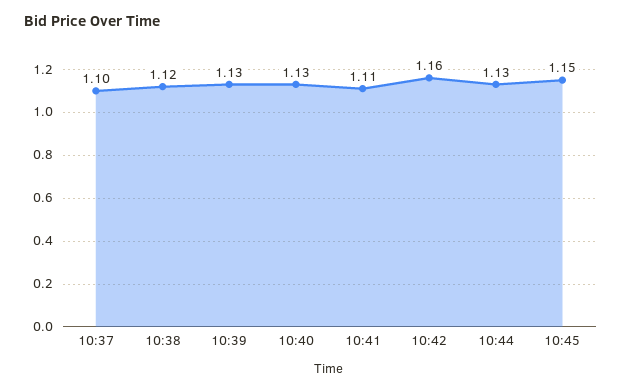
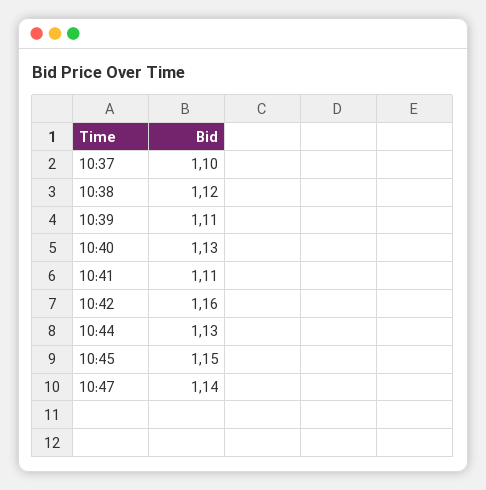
10:39: 1.13 -> 1.11
10:47: none -> 1.14

